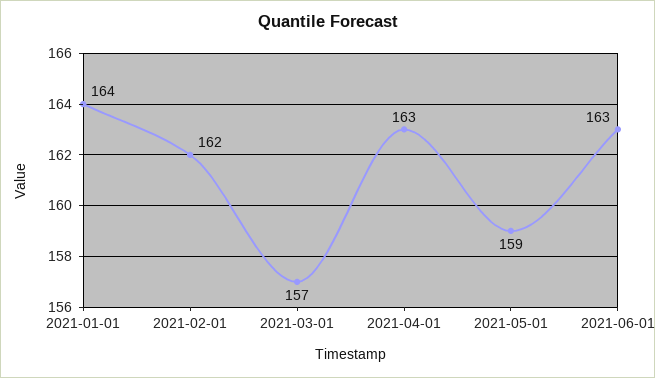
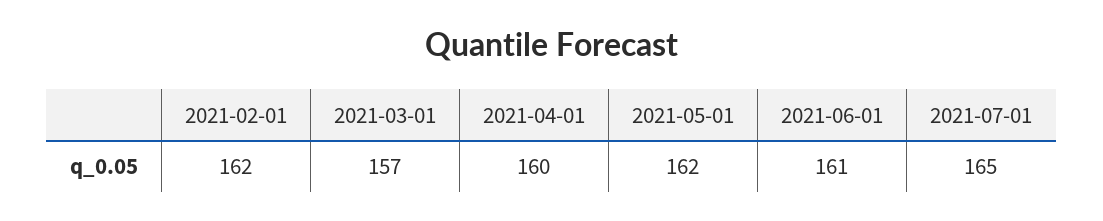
2021-01-01: 164 -> none
2021-04-01: 163 -> 160
2021-05-01: 159 -> 162
2021-06-01: 163 -> 161
2021-07-01: none -> 165

